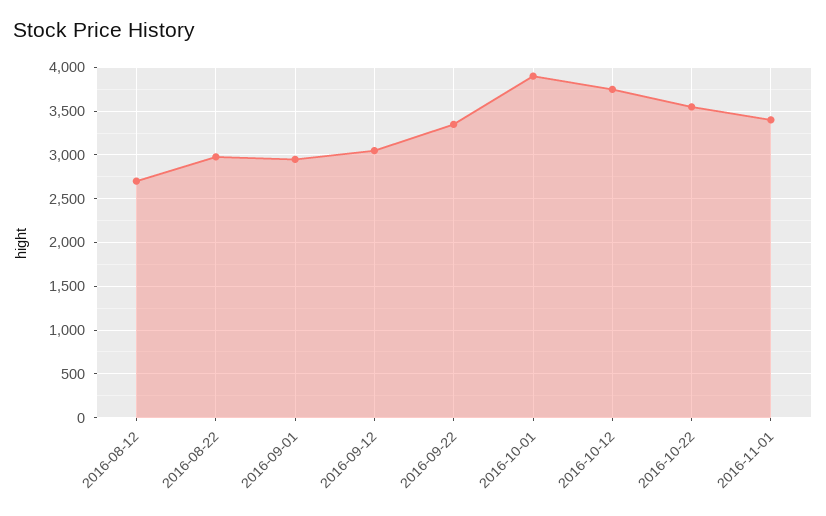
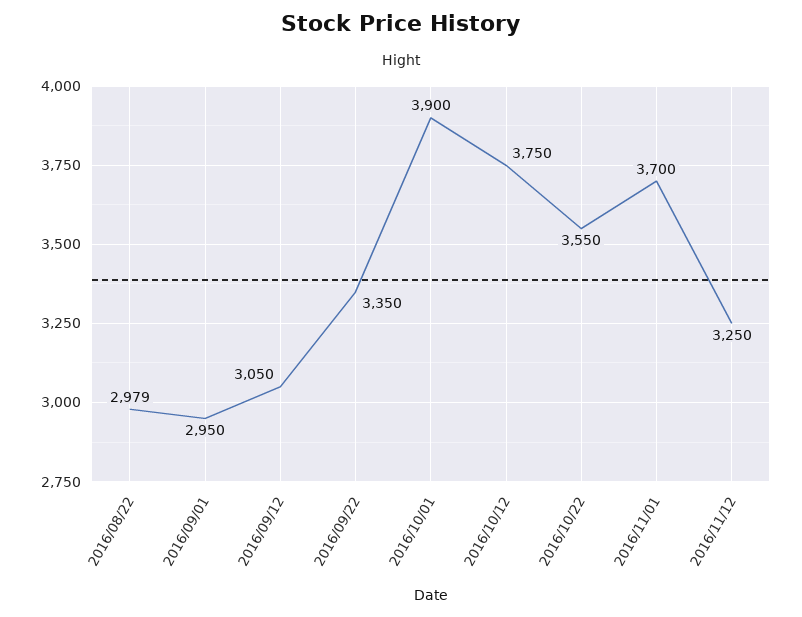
2016-08-12: 2700 -> none
2016-11-01: 3400 -> 3700
2016/11/12: none -> 3250

